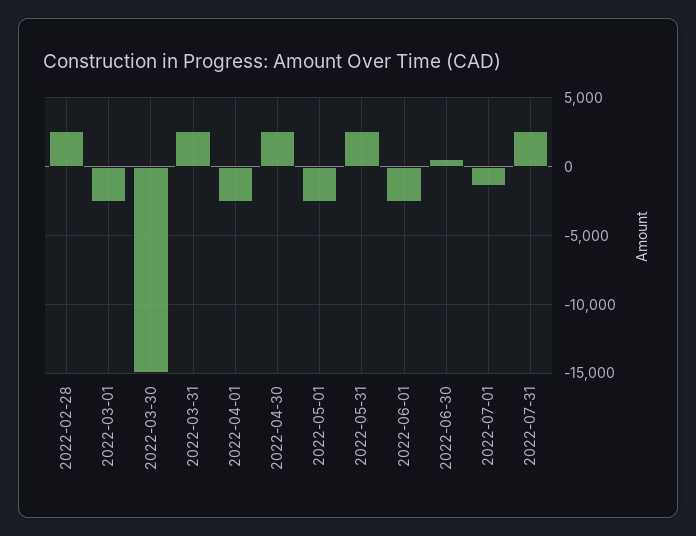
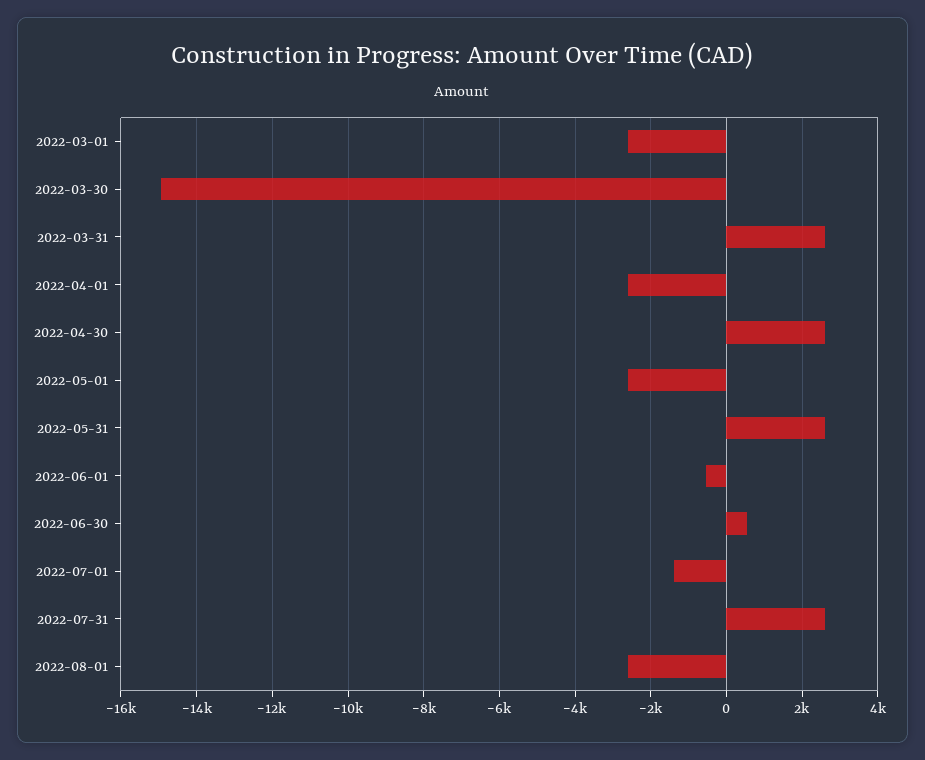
2022-02-28: 2500 -> none
2022-06-01: -2500 -> -600
2022-08-01: none -> -2600

